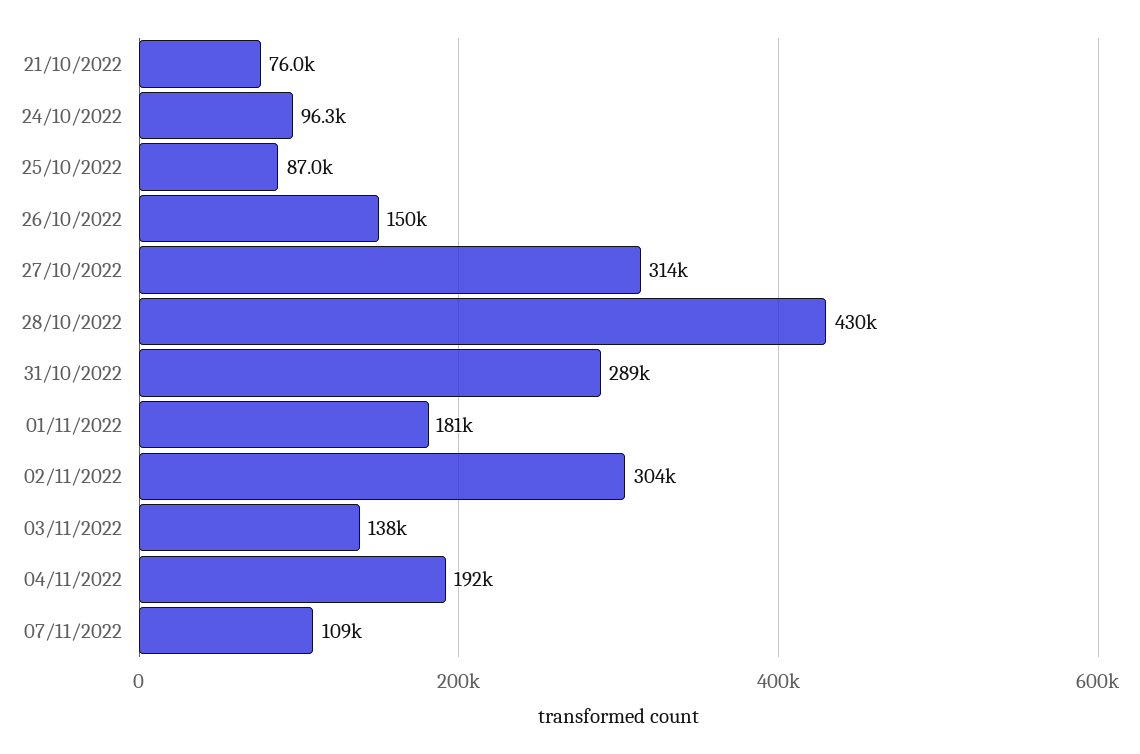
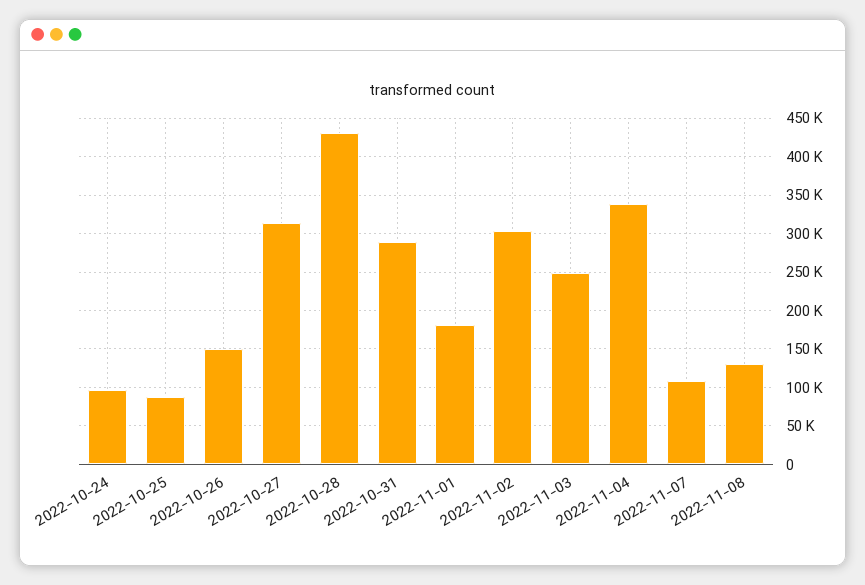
21/10/2022: 76000 -> none
03/11/2022: 138000 -> 250000
04/11/2022: 192000 -> 340000
2022-11-08: none -> 130000

